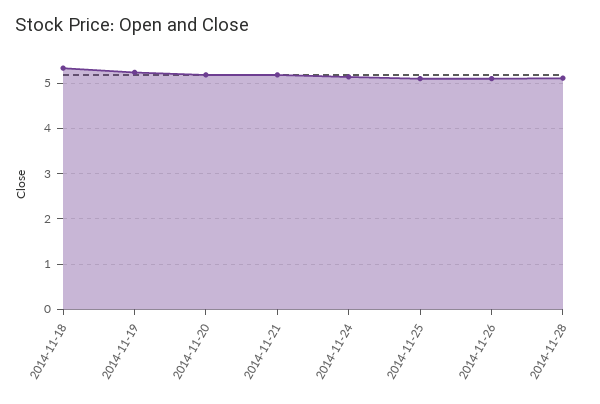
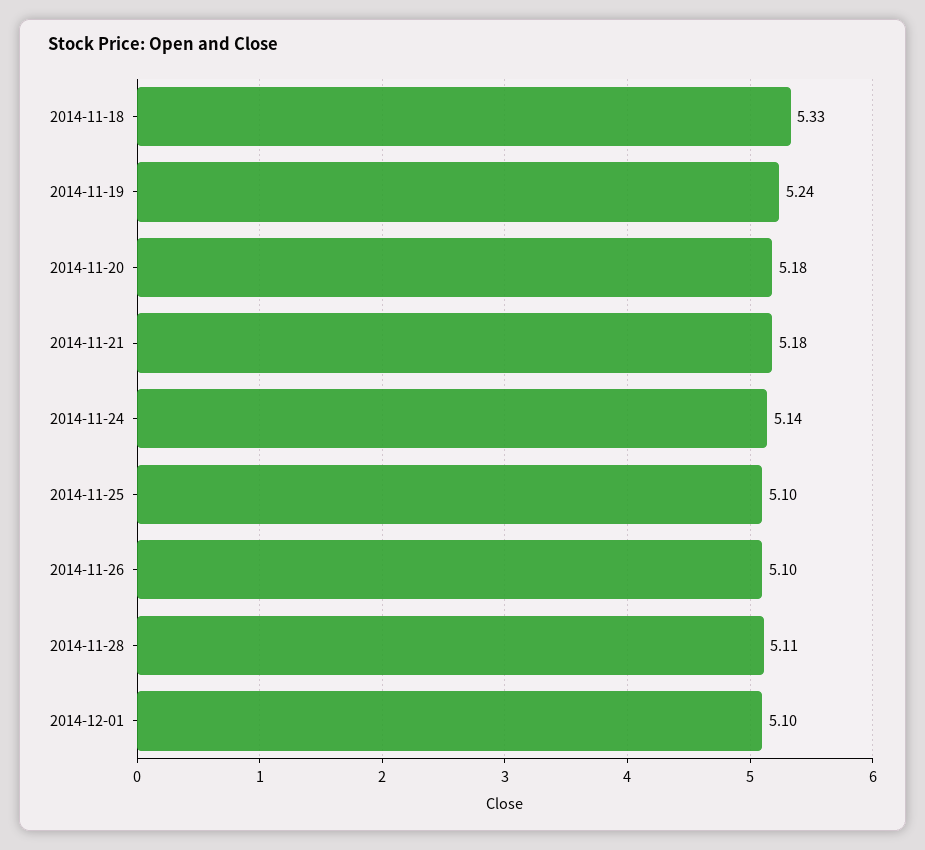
2014-12-01: none -> 5.1

